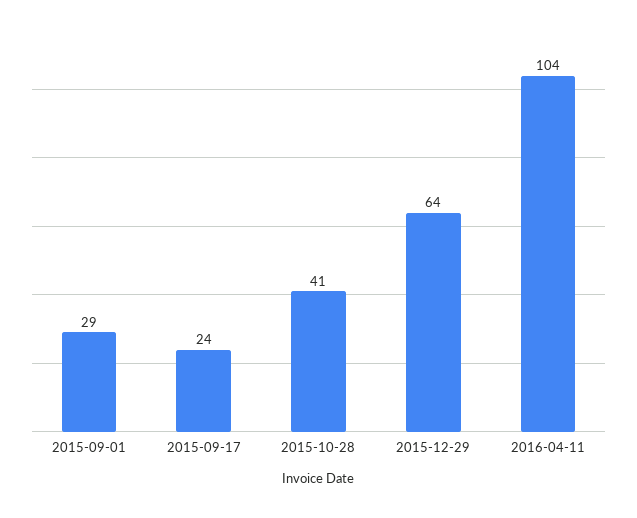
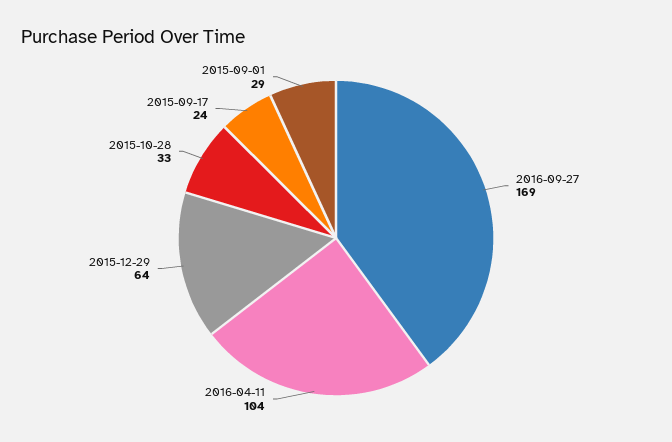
2015-10-28: 41 -> 33
2016-09-27: none -> 169

